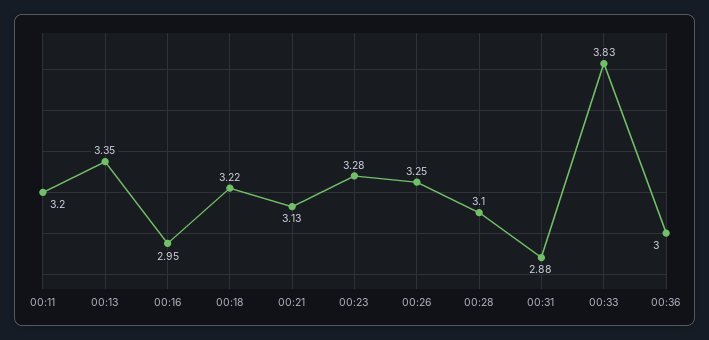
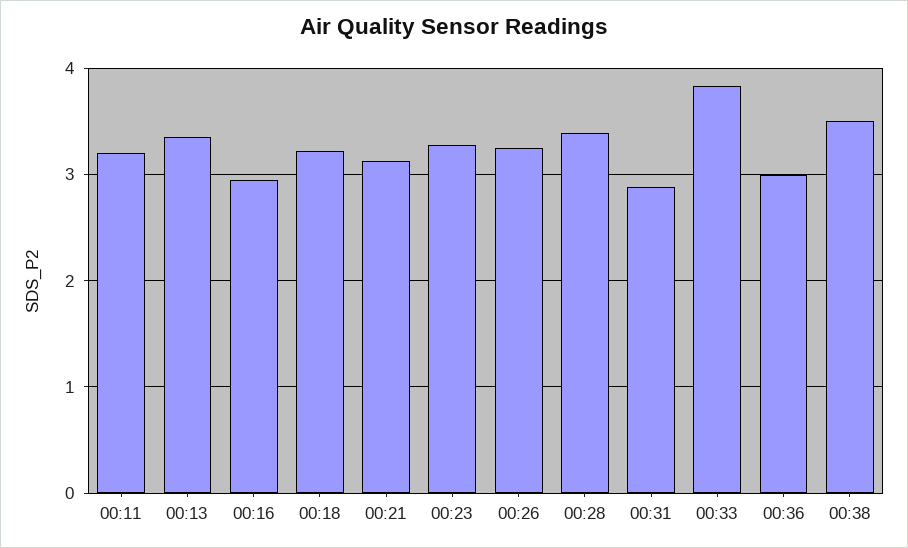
00:28: 3.1 -> 3.4
00:38: none -> 3.5

